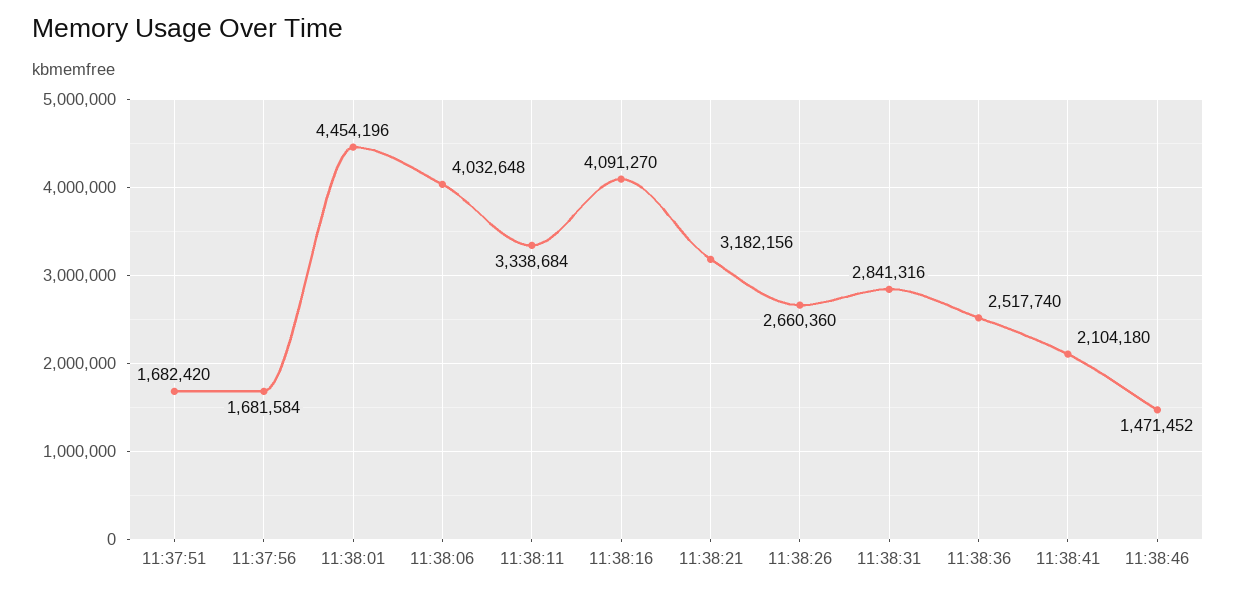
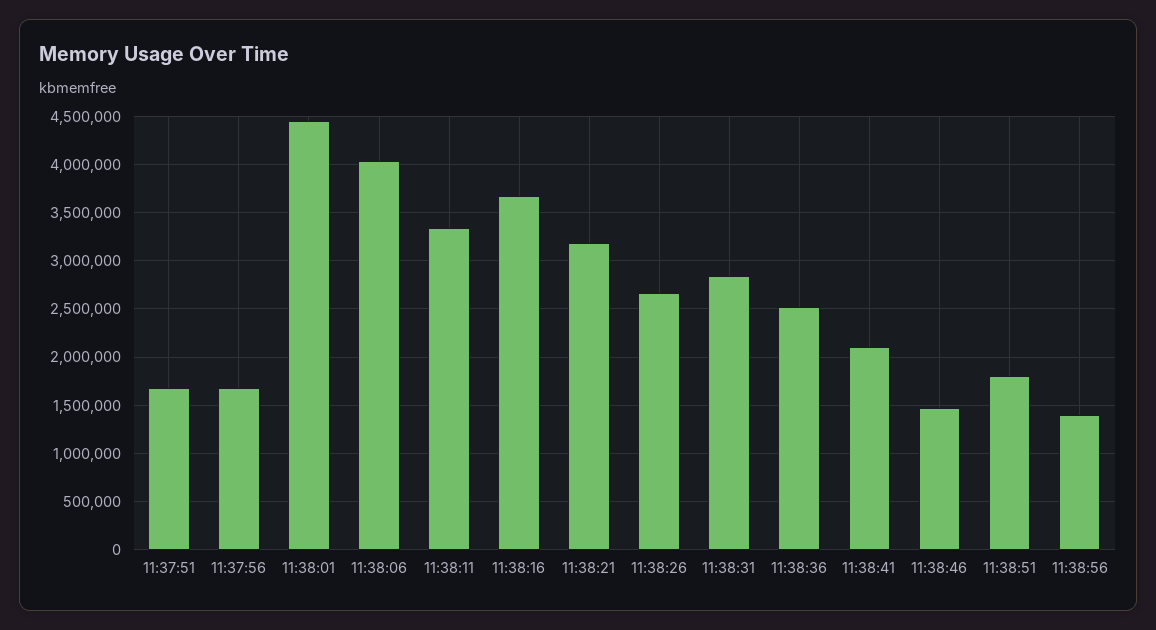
11:38:16: 4091270 -> 3700000
11:38:51: none -> 1800000
11:38:56: none -> 1400000

